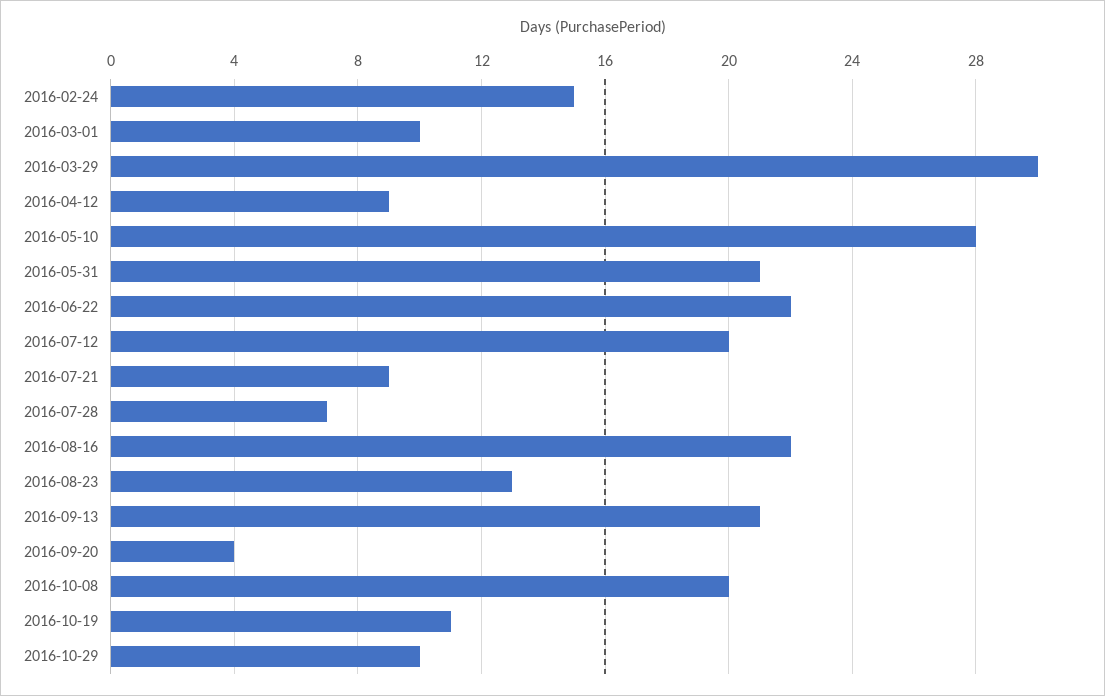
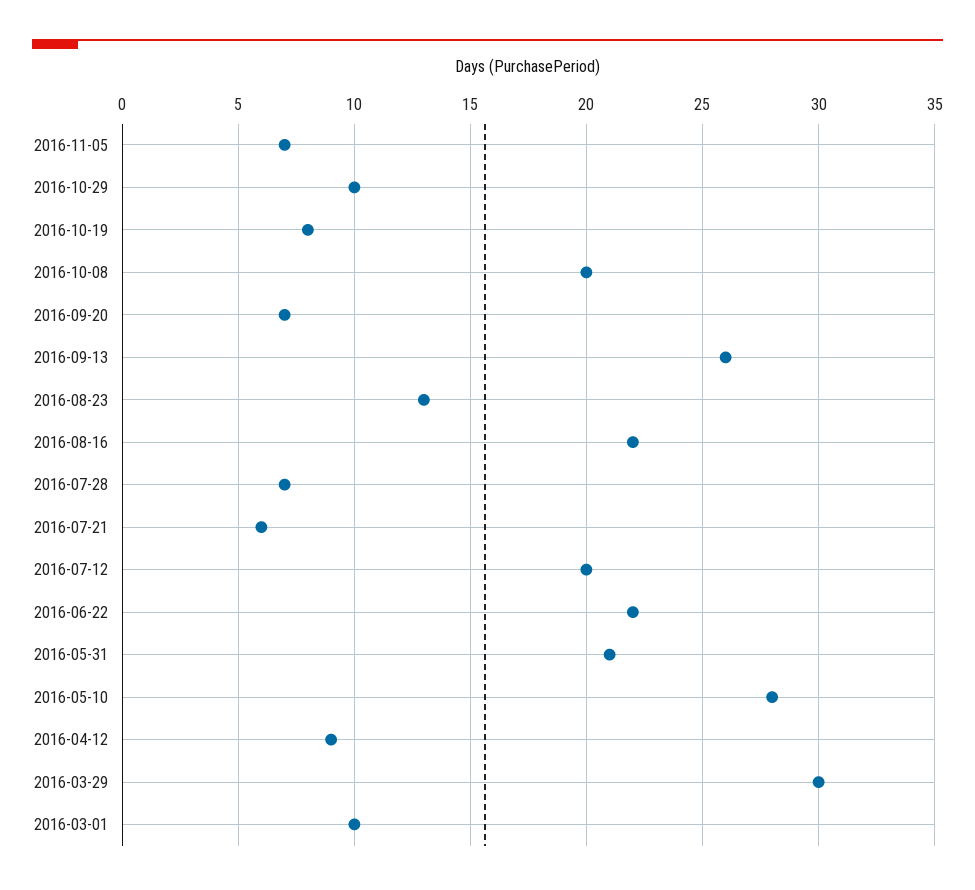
2016-02-24: 15 -> none
2016-07-21: 9 -> 6
2016-09-13: 21 -> 26
2016-09-20: 4 -> 7
2016-10-19: 11 -> 8
2016-11-05: none -> 7

